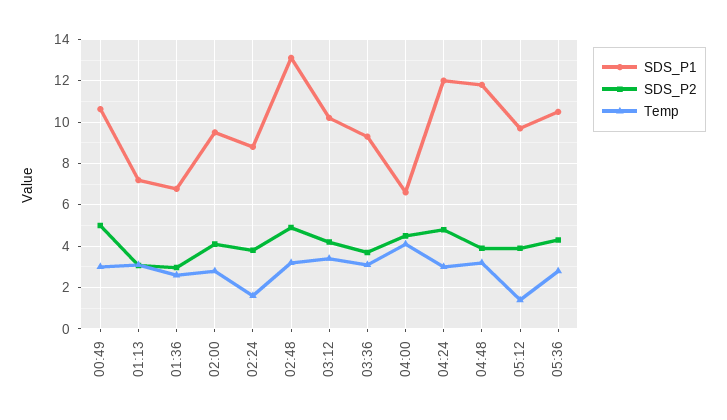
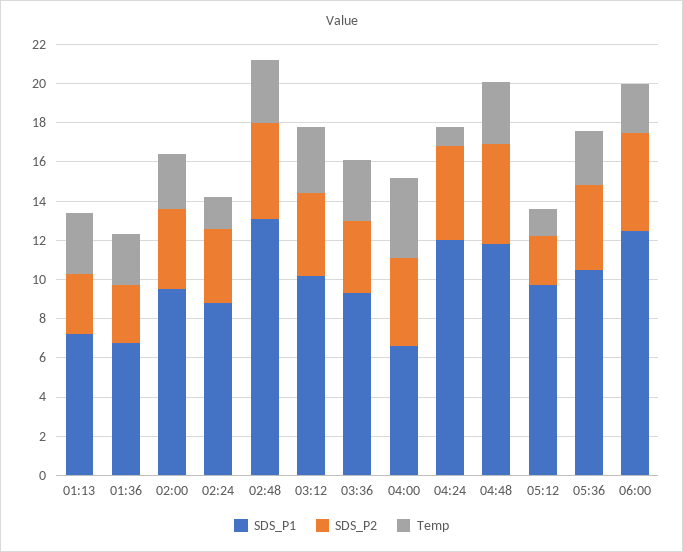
SDS_P1, 00:49: 10.5 -> none
SDS_P2, 00:49: 5 -> none
Temp, 00:49: 3 -> none
Temp, 04:24: 3 -> 1
SDS_P2, 04:48: 4 -> 5
SDS_P2, 05:12: 4 -> 2.5
SDS_P1, 06:00: none -> 12.5
SDS_P2, 06:00: none -> 5
Temp, 06:00: none -> 2.5

